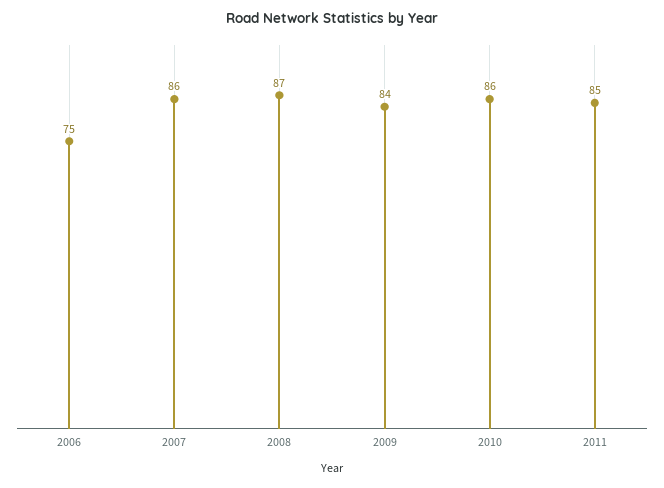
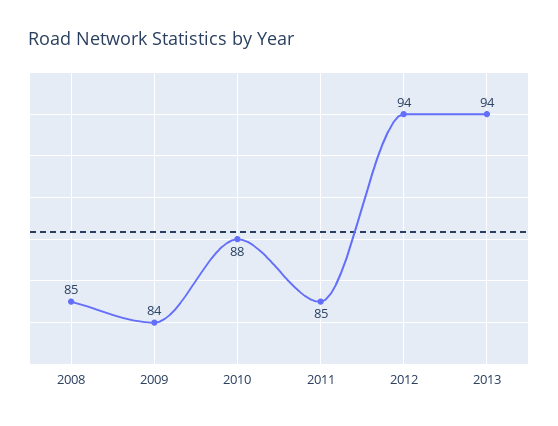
2006: 75 -> none
2007: 86 -> none
2008: 87 -> 85
2010: 86 -> 88
2012: none -> 94
2013: none -> 94

